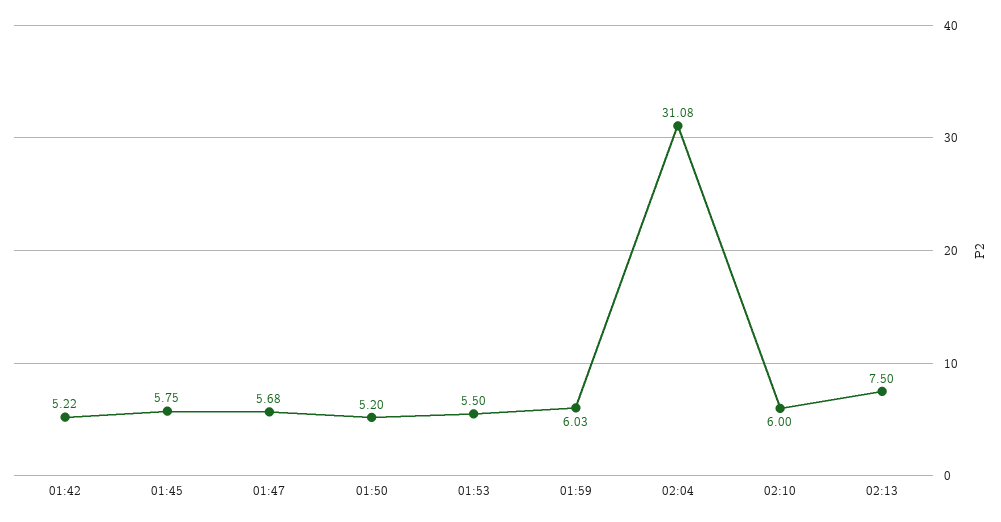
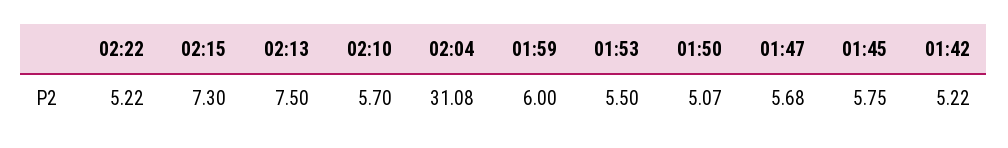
01:50: 5.2 -> 5.07
01:59: 6.03 -> 6
02:10: 6 -> 5.7
02:22: none -> 5.22
02:15: none -> 7.3

